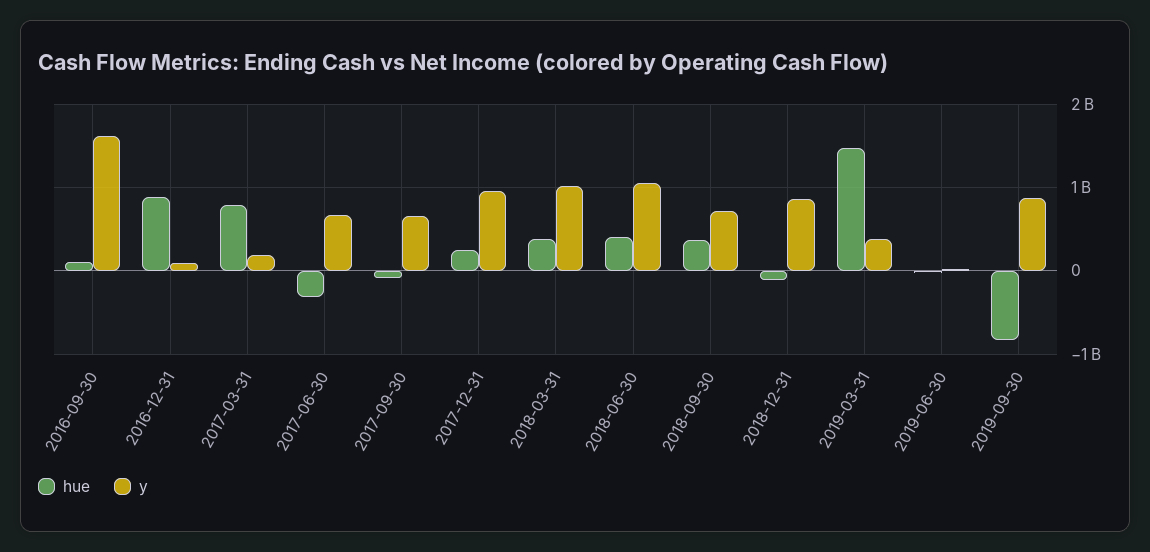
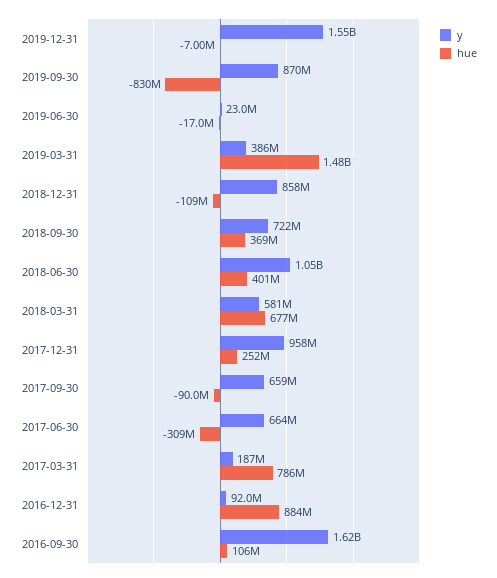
hue, 2018-03-31: 400000000 -> 677000000
y, 2018-03-31: 1000000000 -> 581000000
y, 2019-12-31: none -> 1550000000
hue, 2019-12-31: none -> -7000000

